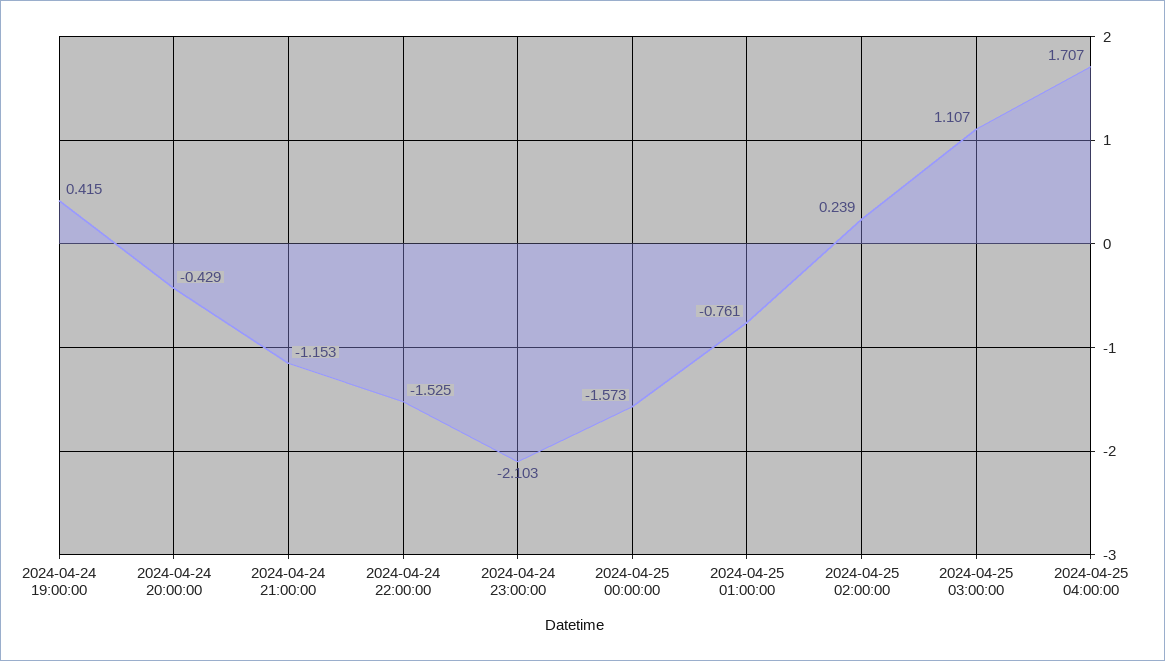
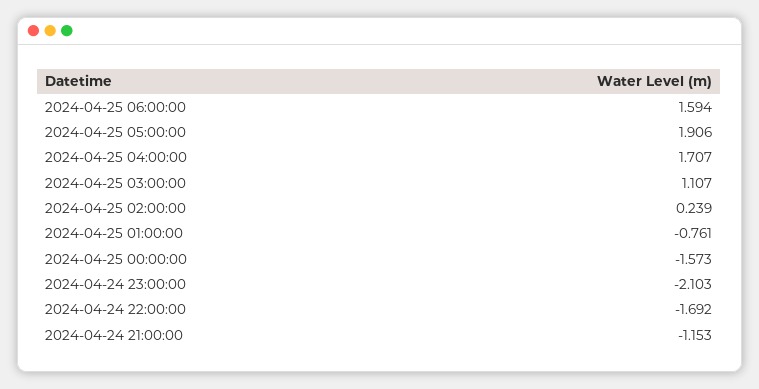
2024-04-24 19:00:00: 0.415 -> none
2024-04-24 20:00:00: -0.429 -> none
2024-04-24 22:00:00: -1.525 -> -1.692
2024-04-25 06:00:00: none -> 1.594
2024-04-25 05:00:00: none -> 1.906

